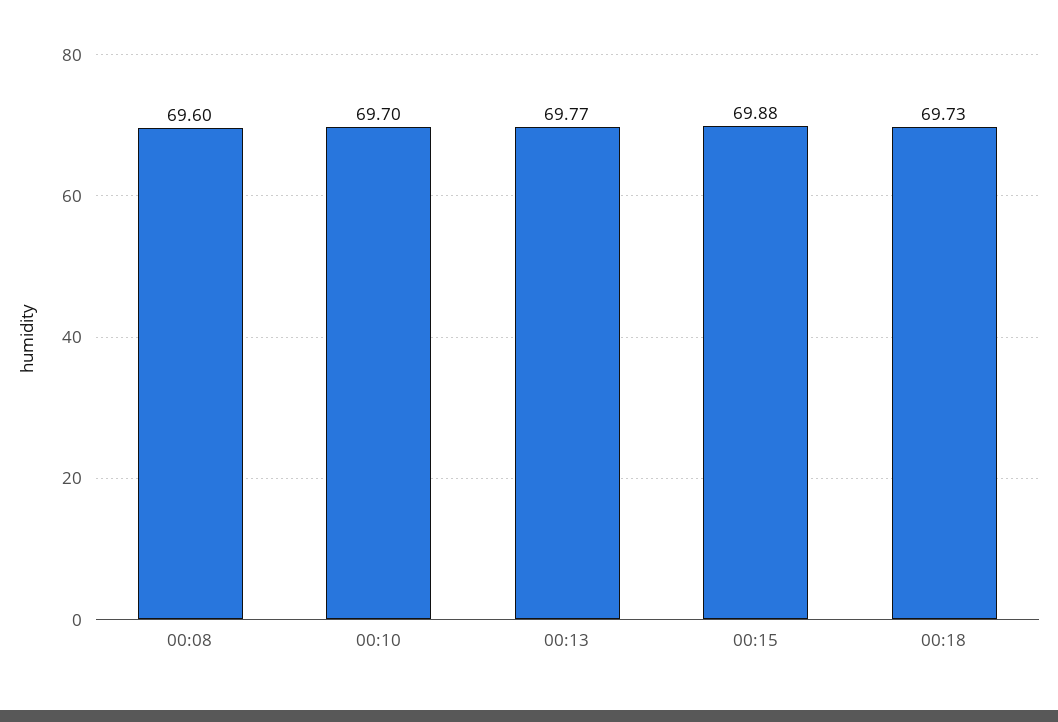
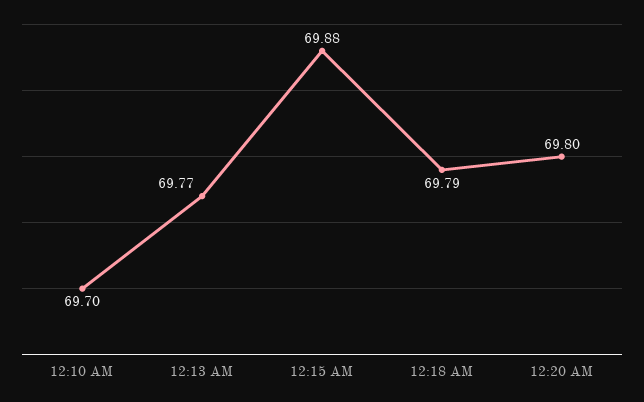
00:08: 69.6 -> none
00:18: 69.73 -> 69.79
12:20 AM: none -> 69.8

